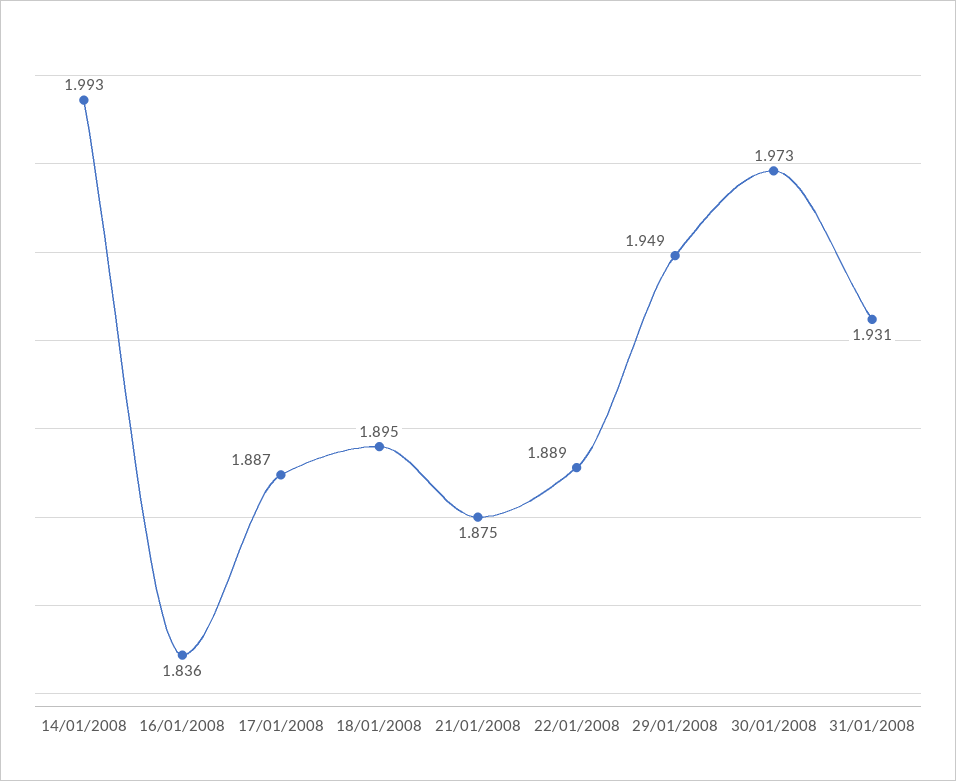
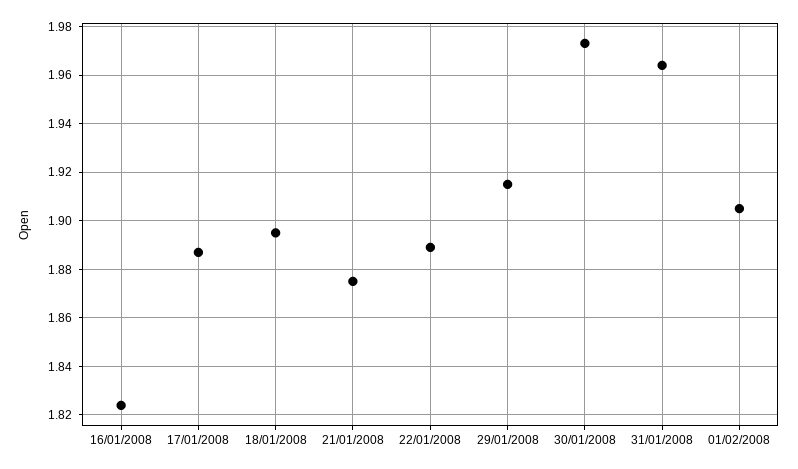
14/01/2008: 1.993 -> none
16/01/2008: 1.836 -> 1.825
29/01/2008: 1.949 -> 1.915
31/01/2008: 1.931 -> 1.965
01/02/2008: none -> 1.905

